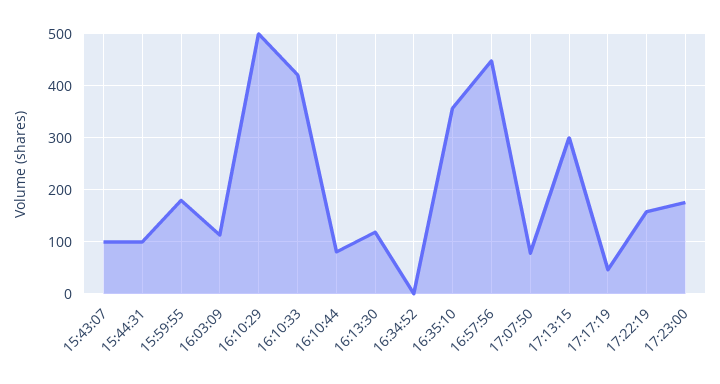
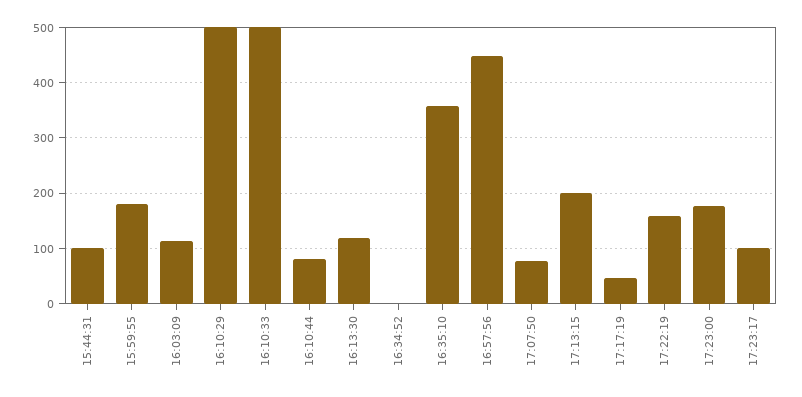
15:43:07: 100 -> none
16:10:33: 420 -> 500
17:13:15: 300 -> 200
17:23:17: none -> 100

